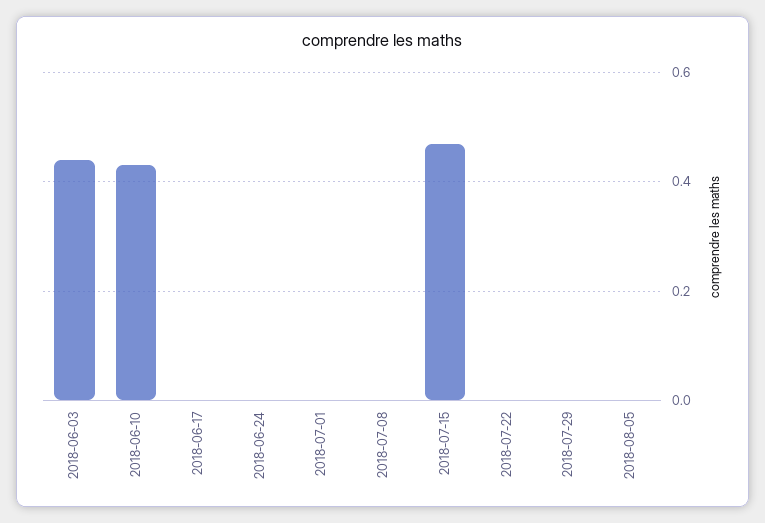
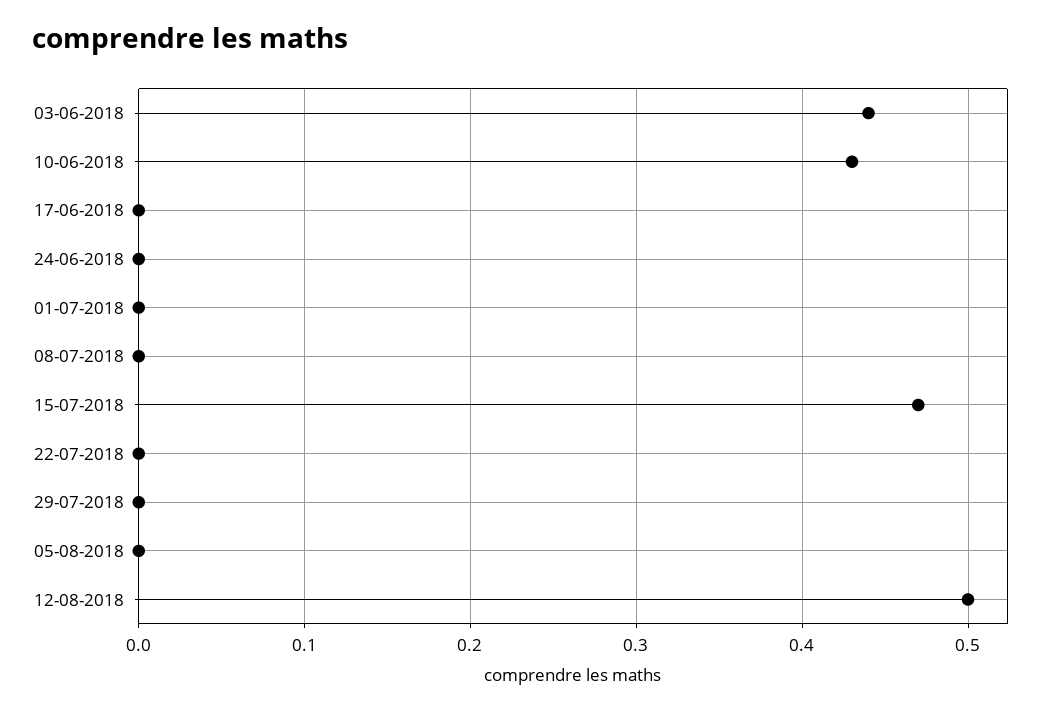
12-08-2018: none -> 0.5

